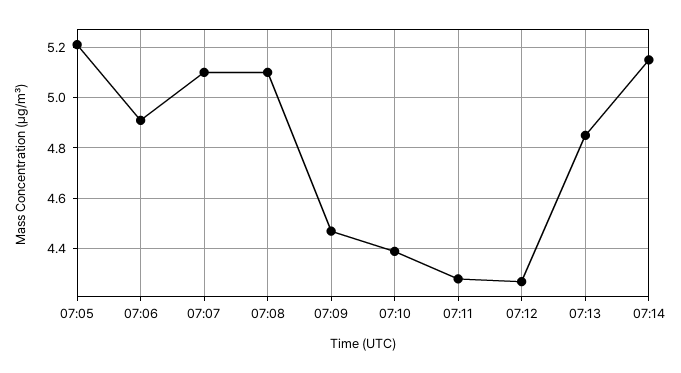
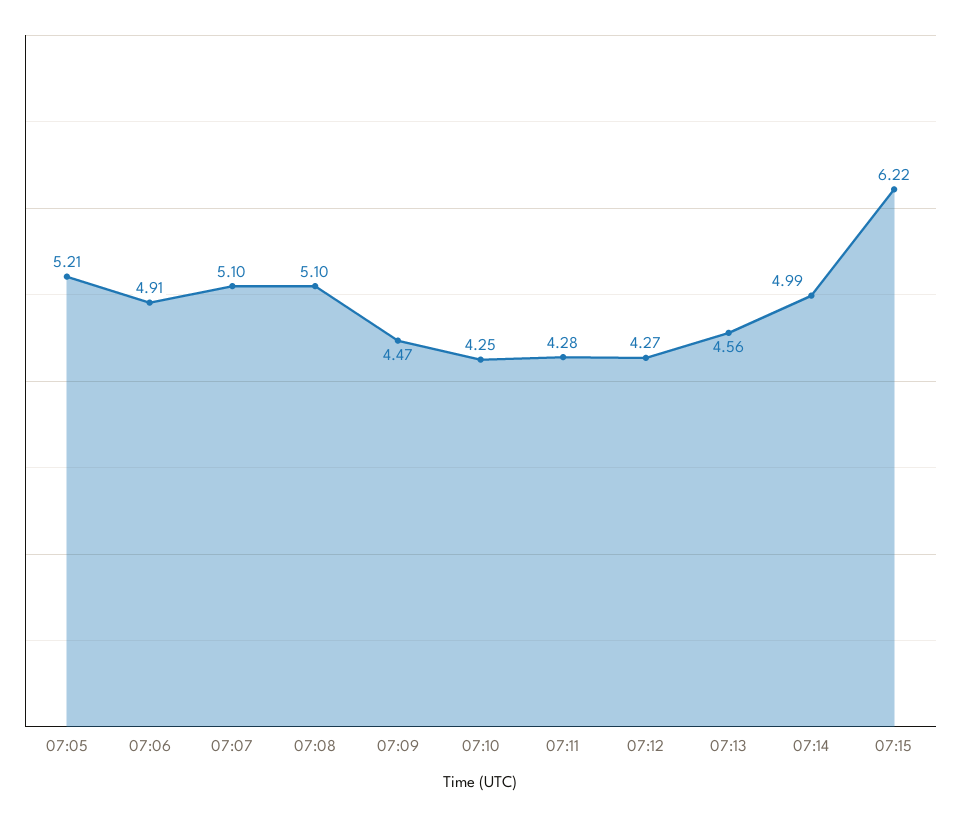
07:10: 4.4 -> 4.25
07:13: 4.85 -> 4.56
07:14: 5.15 -> 4.99
07:15: none -> 6.22

